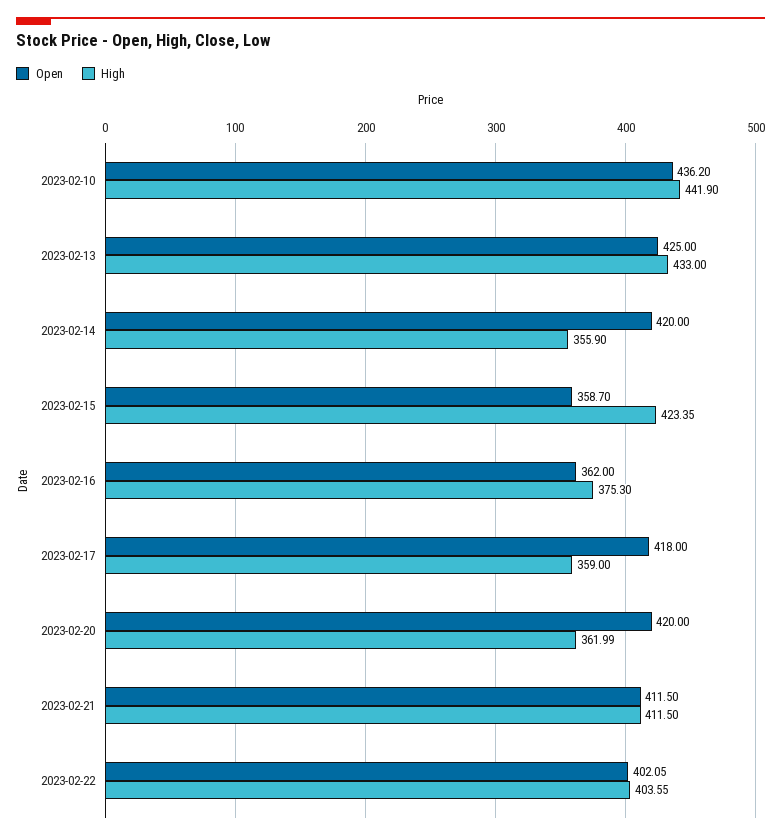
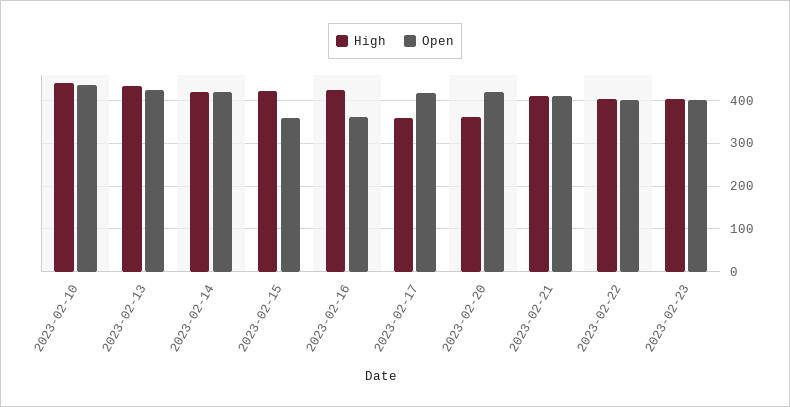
High, 2023-02-14: 355.9 -> 420
High, 2023-02-16: 375.3 -> 420
High, 2023-02-23: none -> 400
Open, 2023-02-23: none -> 400

